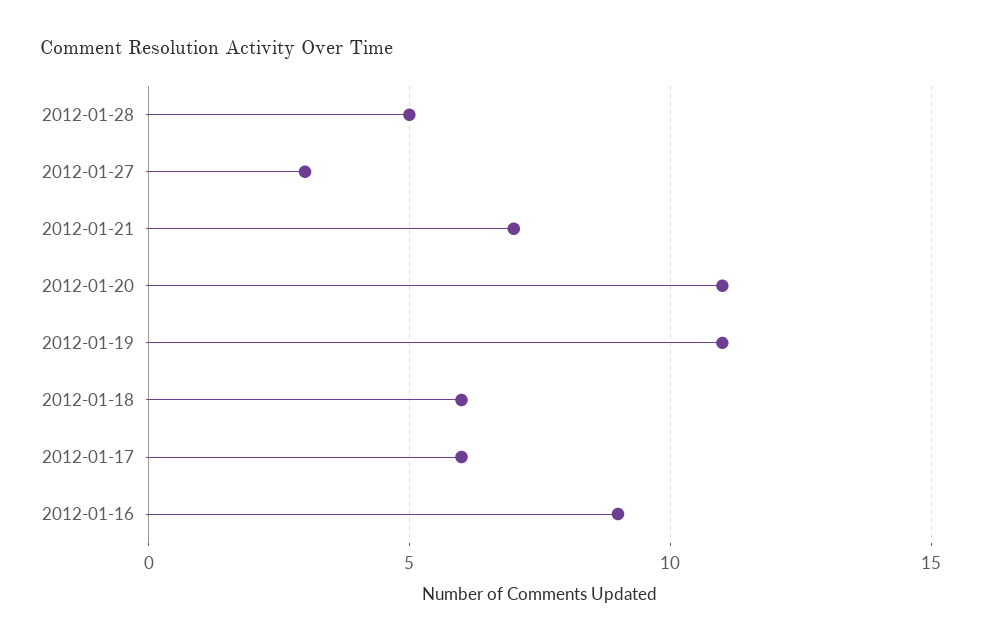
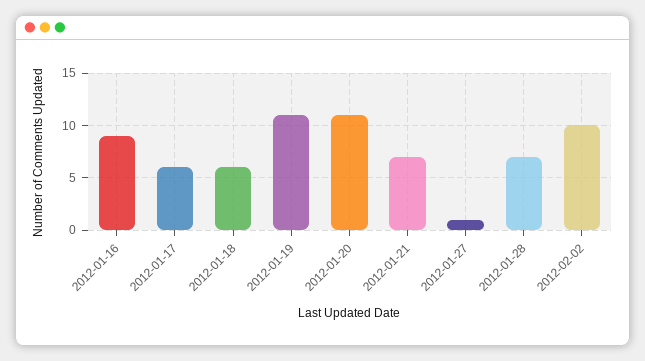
2012-01-28: 5 -> 7
2012-01-27: 3 -> 1
2012-02-02: none -> 10

